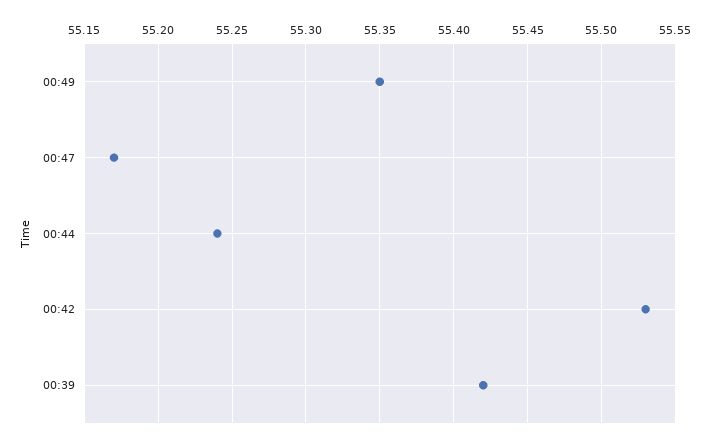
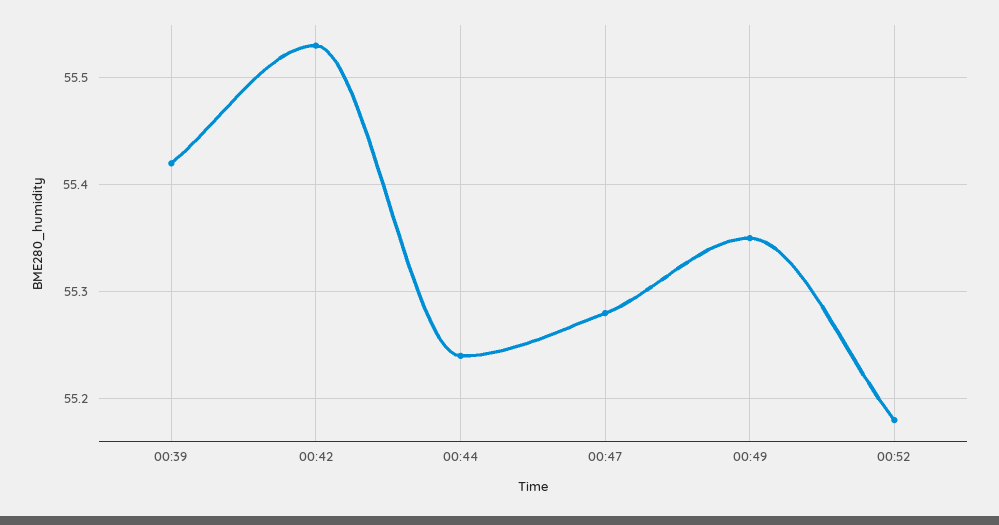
00:47: 55.17 -> 55.28
00:52: none -> 55.18

